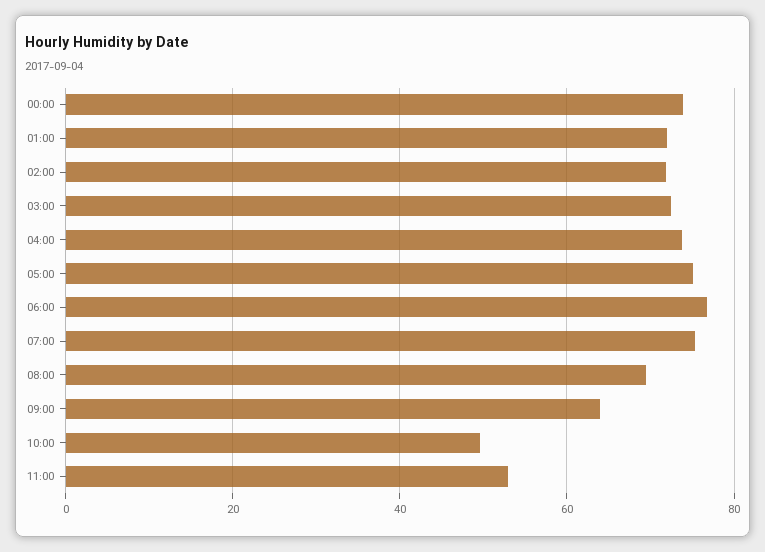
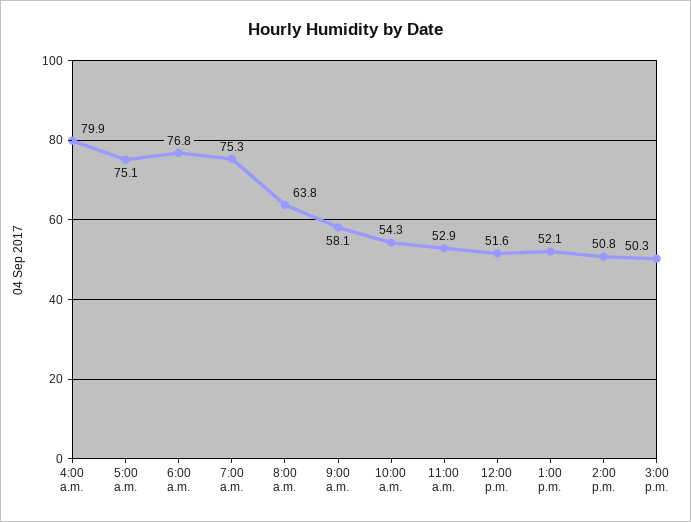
00:00: 74 -> none
01:00: 72 -> none
02:00: 72 -> none
03:00: 72 -> none
04:00: 74 -> 79.9
08:00: 70 -> 63.8
09:00: 64 -> 58.1
10:00: 50 -> 54.3
12:00 p.m.: none -> 51.6
1:00 p.m.: none -> 52.1
2:00 p.m.: none -> 50.8
3:00 p.m.: none -> 50.3

